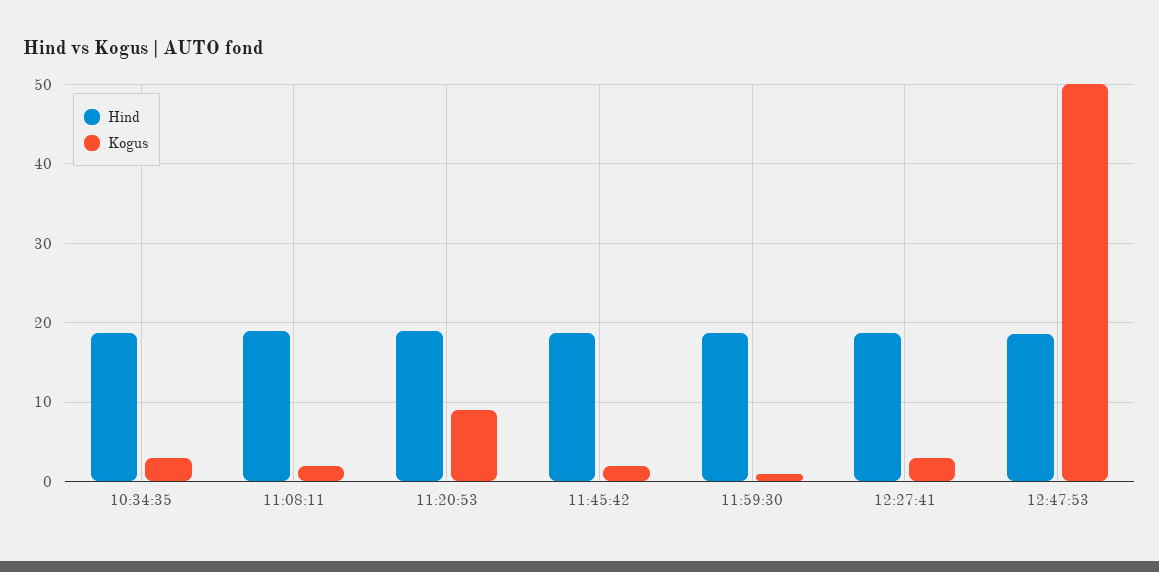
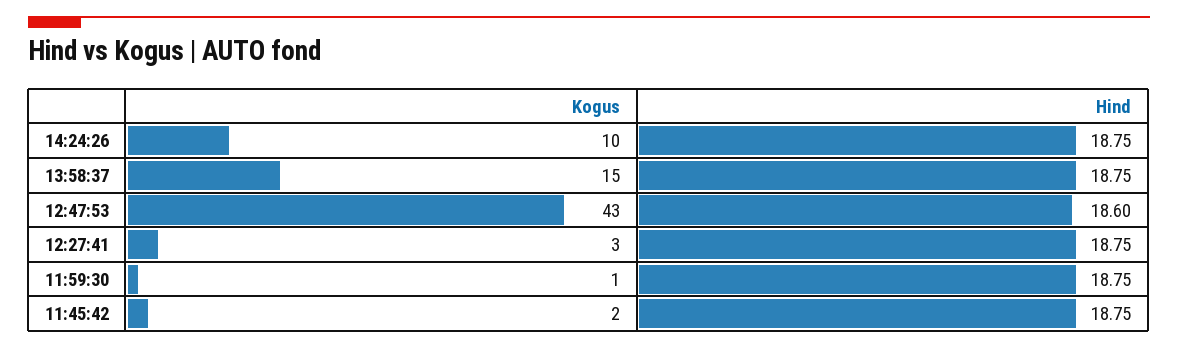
Hind, 10:34:35: 19 -> none
Kogus, 10:34:35: 3 -> none
Hind, 11:08:11: 19 -> none
Kogus, 11:08:11: 2 -> none
Hind, 11:20:53: 19 -> none
Kogus, 11:20:53: 9 -> none
Kogus, 12:47:53: 50 -> 43
Kogus, 14:24:26: none -> 10
Hind, 14:24:26: none -> 18.75
Kogus, 13:58:37: none -> 15
Hind, 13:58:37: none -> 18.75

